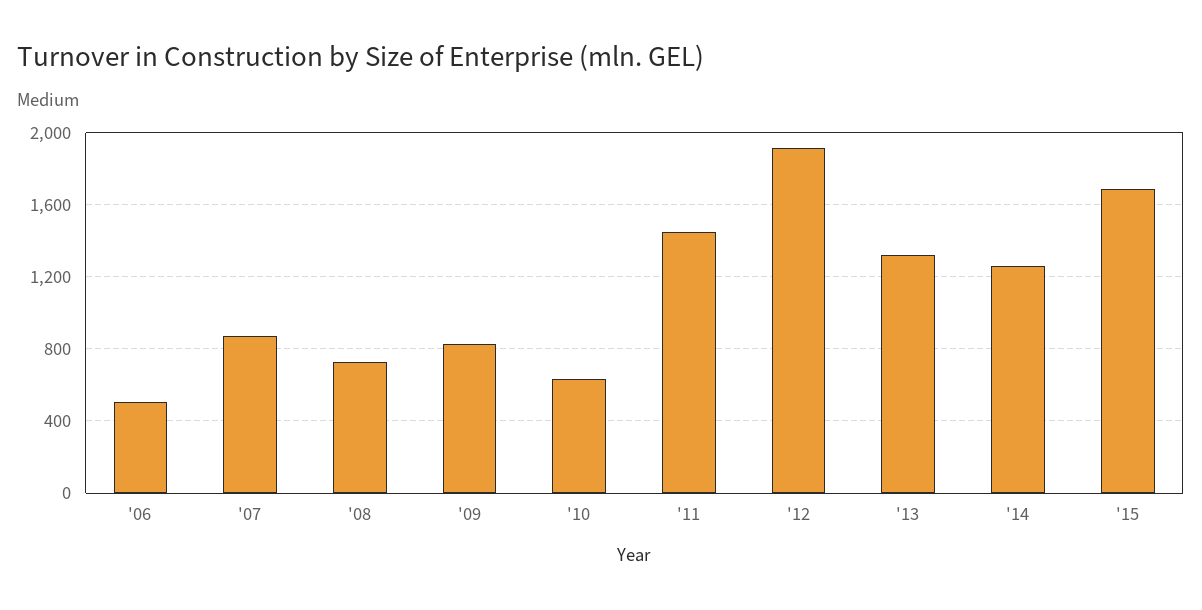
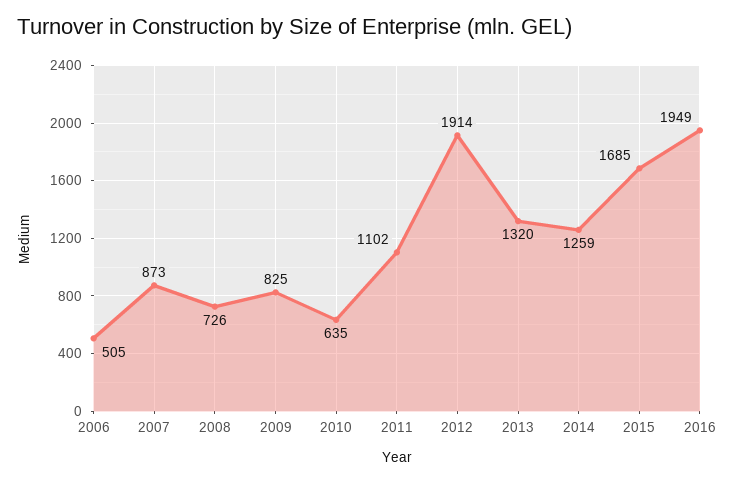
'11: 1450 -> 1102
2016: none -> 1949

